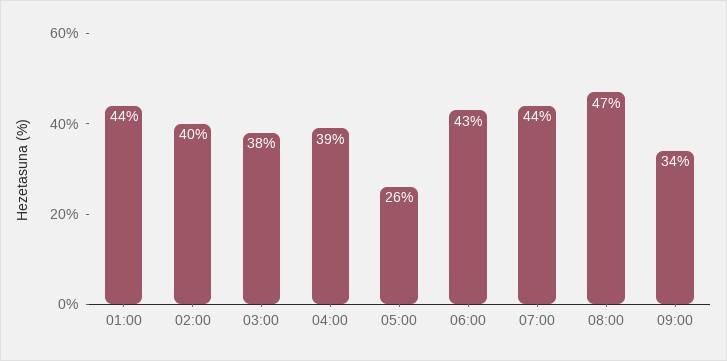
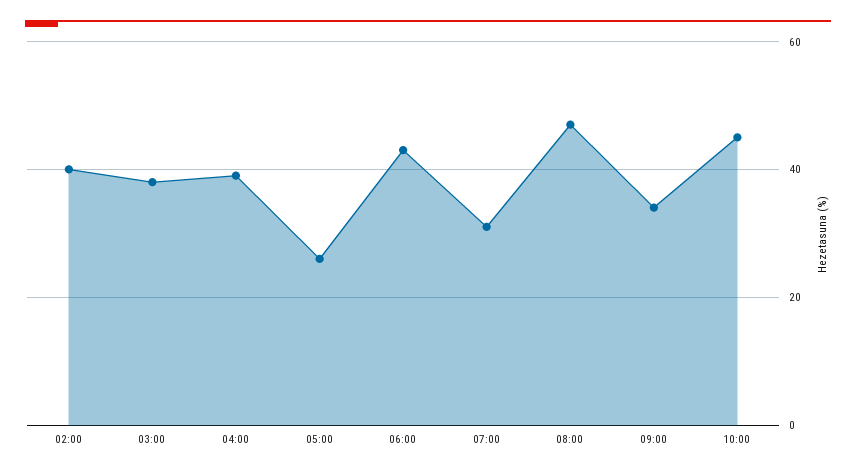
01:00: 44 -> none
07:00: 44 -> 30
10:00: none -> 45

